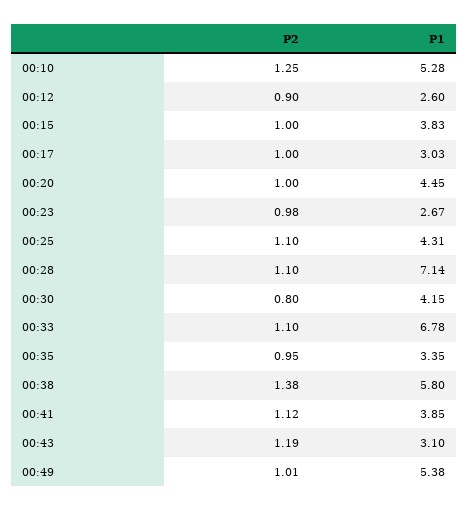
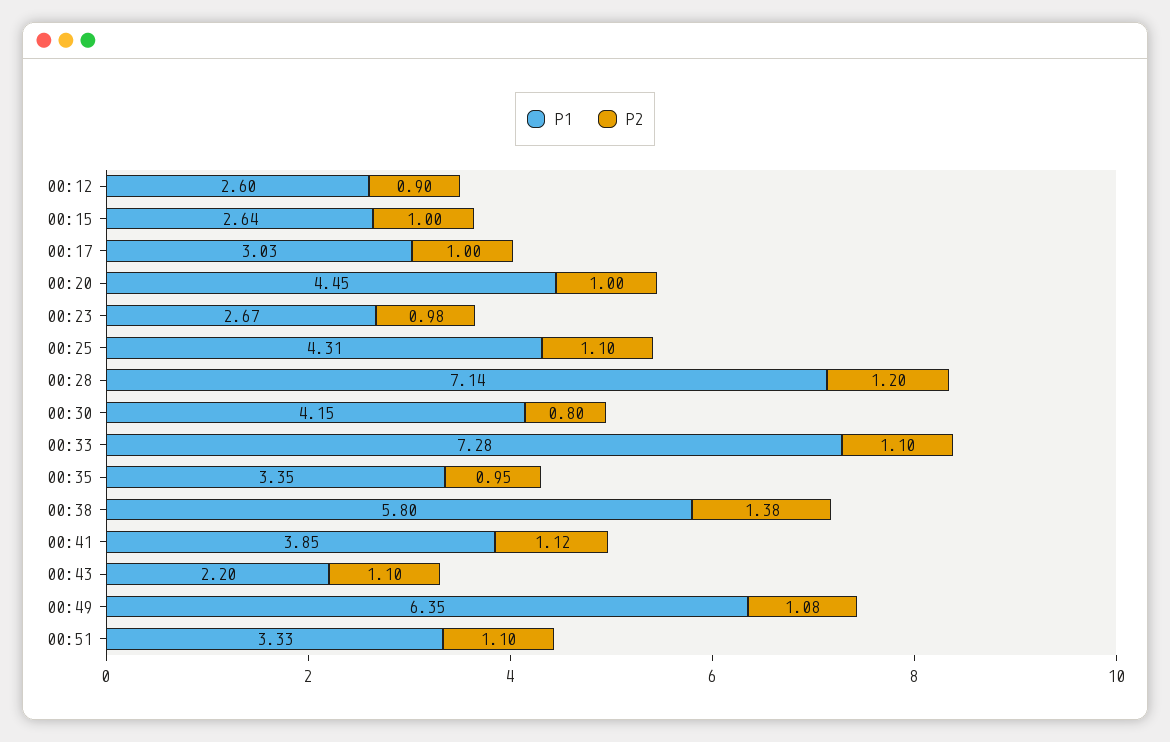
P2, 00:10: 1.25 -> none
P1, 00:10: 5.28 -> none
P1, 00:15: 3.83 -> 2.64
P2, 00:28: 1.1 -> 1.2
P1, 00:33: 6.78 -> 7.28
P2, 00:43: 1.19 -> 1.1
P1, 00:43: 3.1 -> 2.2
P2, 00:49: 1.01 -> 1.08
P1, 00:49: 5.38 -> 6.35
P1, 00:51: none -> 3.33
P2, 00:51: none -> 1.1

